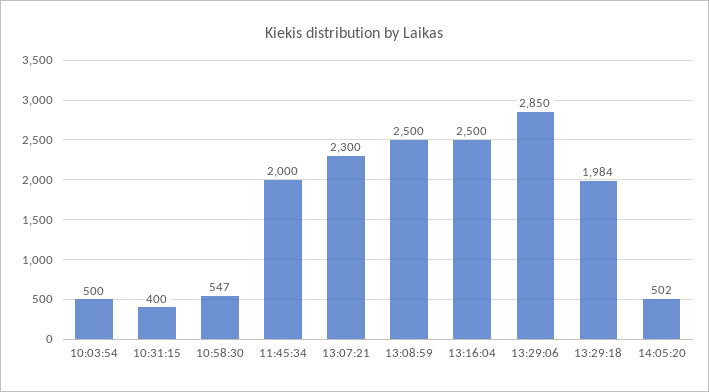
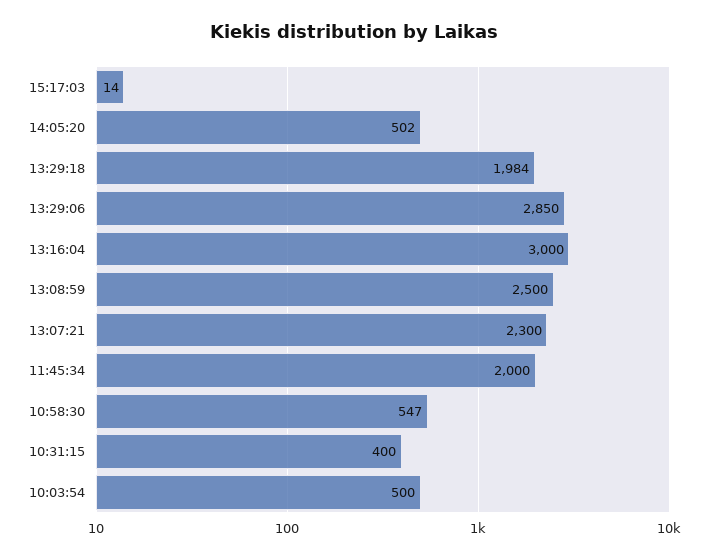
13:16:04: 2500 -> 3000
15:17:03: none -> 14

